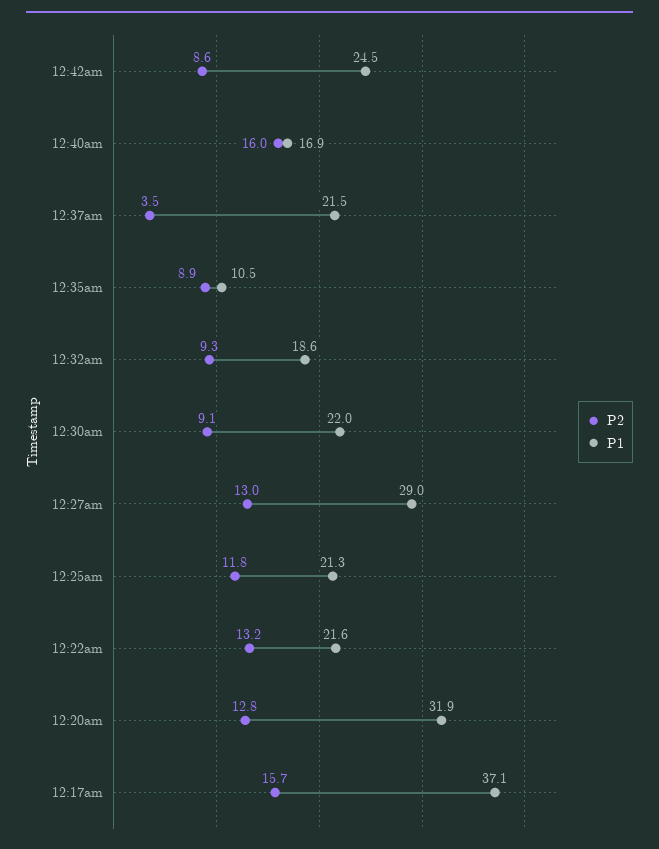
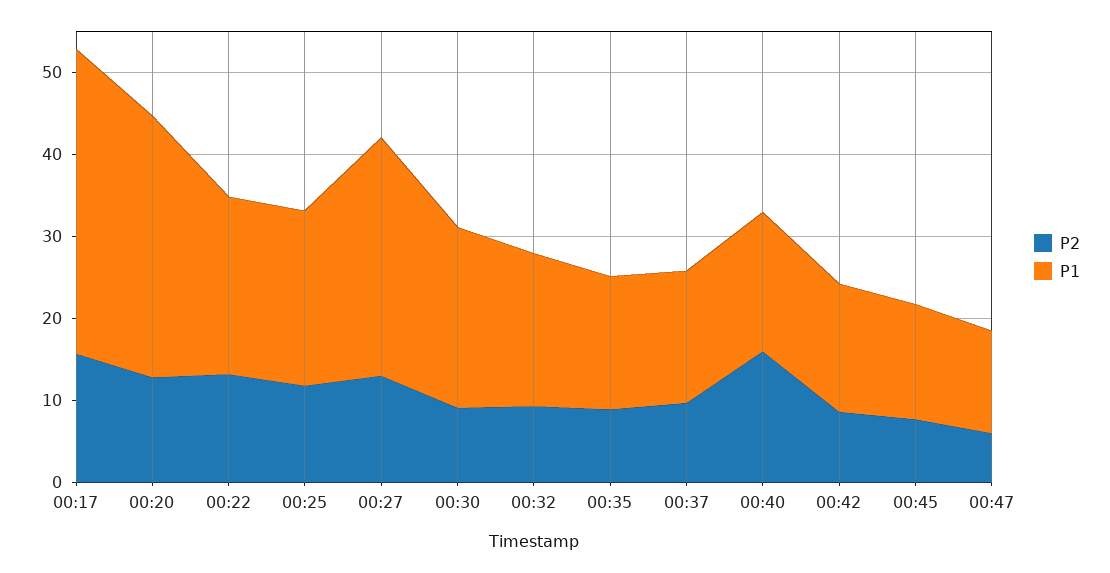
P1, 12:42am: 24.5 -> 16
P2, 12:37am: 3.5 -> 10
P1, 12:37am: 21.5 -> 16
P1, 12:35am: 10.5 -> 16
P2, 00:45: none -> 8
P1, 00:45: none -> 14
P2, 00:47: none -> 6
P1, 00:47: none -> 12

